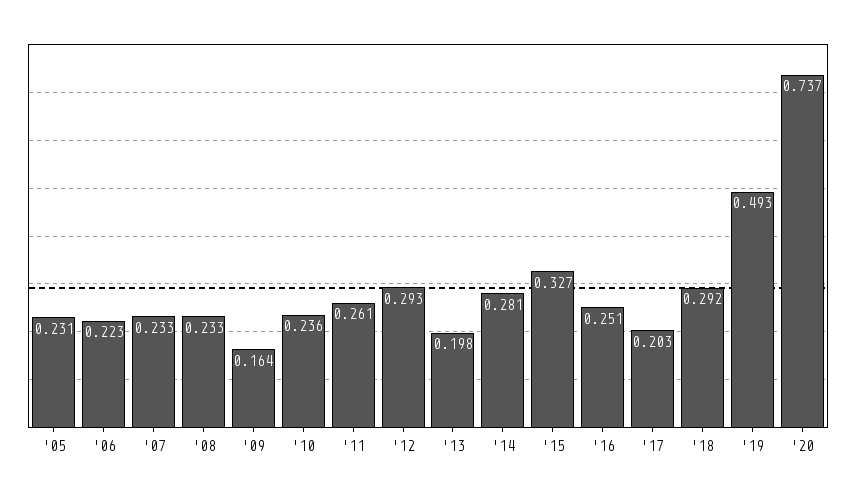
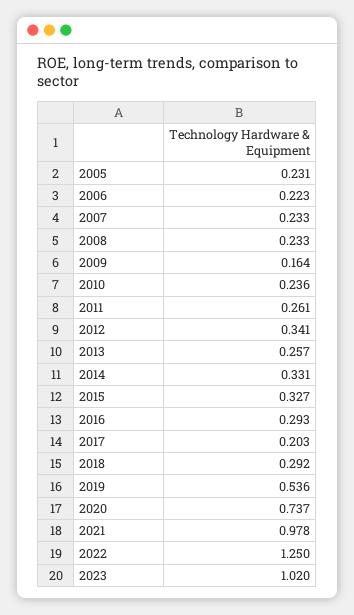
'12: 0.293 -> 0.341
'13: 0.198 -> 0.257
'14: 0.281 -> 0.331
'16: 0.251 -> 0.293
'19: 0.493 -> 0.536
2021: none -> 0.978
2022: none -> 1.25
2023: none -> 1.02

